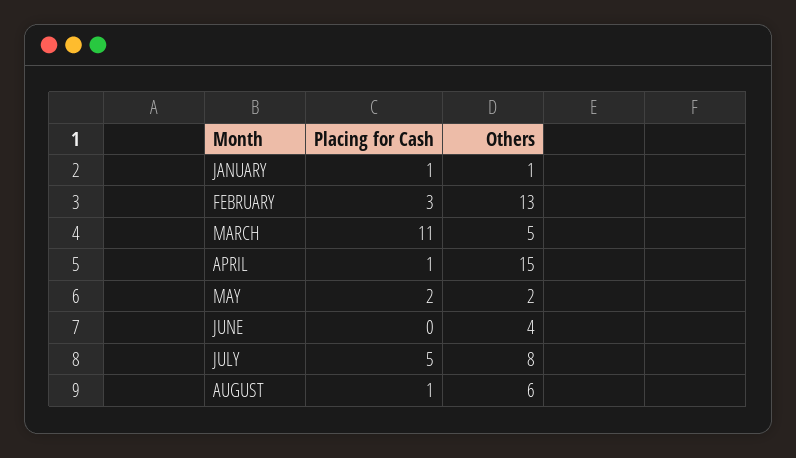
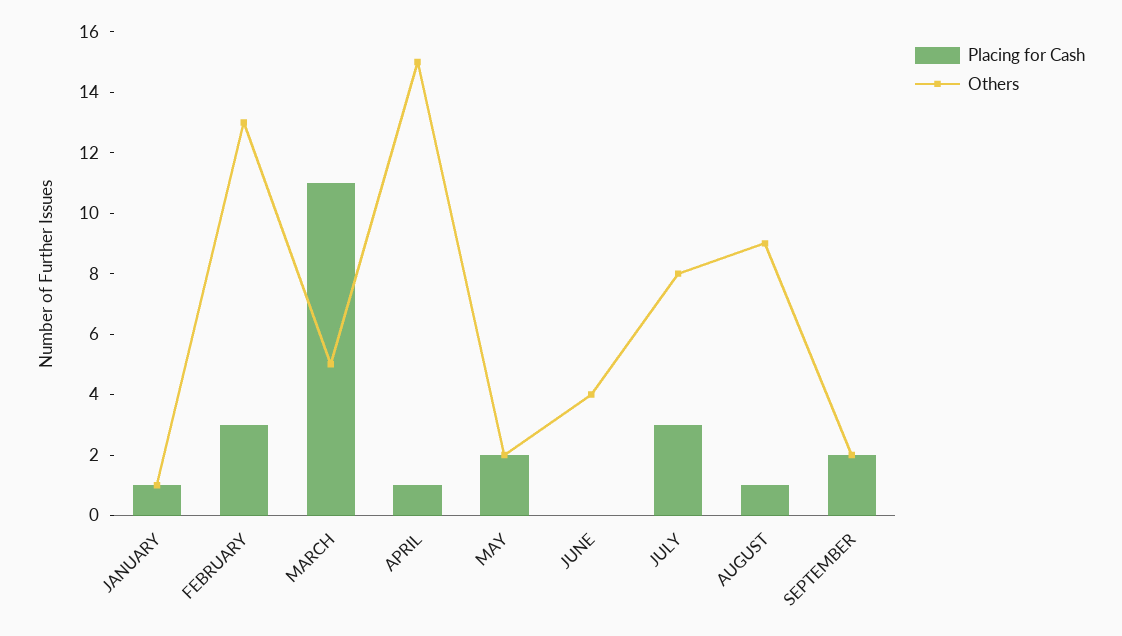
Placing for Cash, JULY: 5 -> 3
Others, AUGUST: 6 -> 9
Placing for Cash, SEPTEMBER: none -> 2
Others, SEPTEMBER: none -> 2

